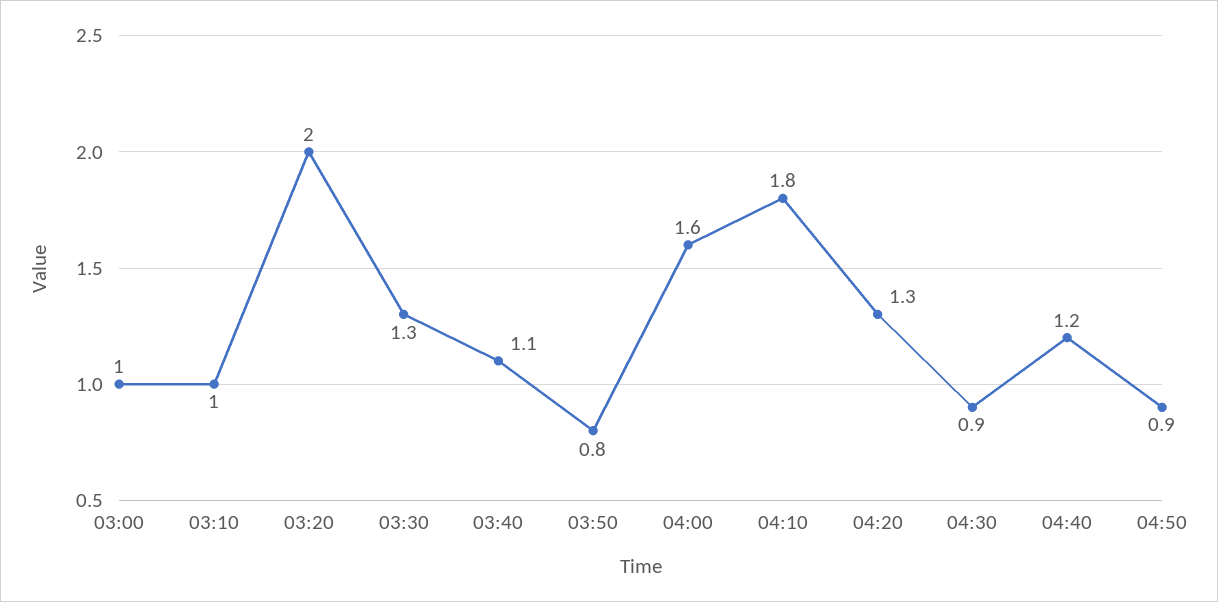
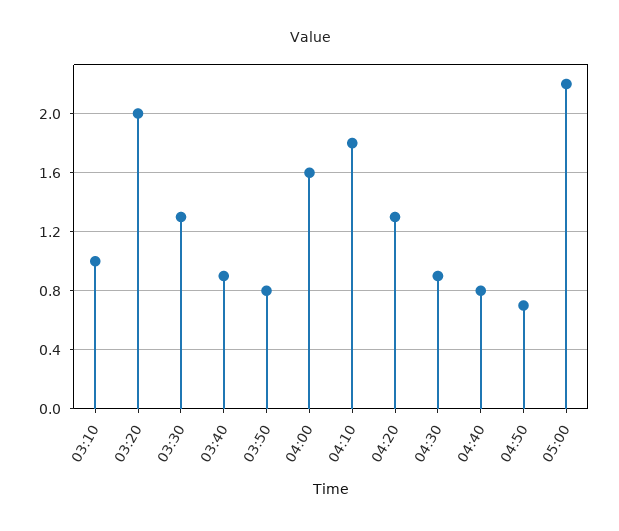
03:00: 1 -> none
03:40: 1.1 -> 0.9
04:40: 1.2 -> 0.8
04:50: 0.9 -> 0.7
05:00: none -> 2.2

